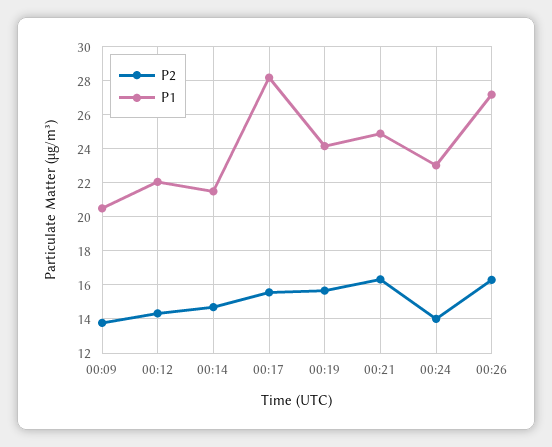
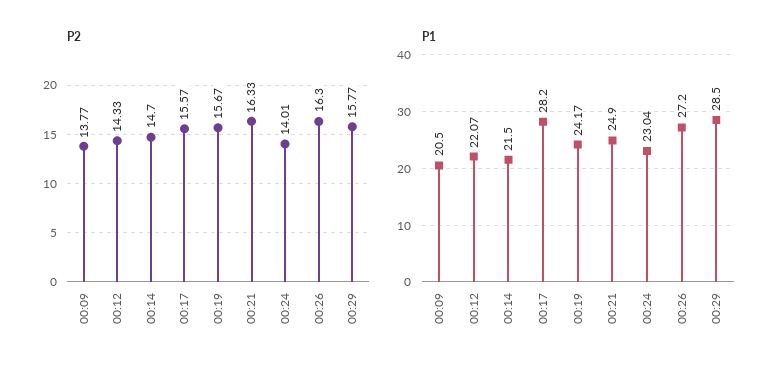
P2, 00:29: none -> 15.77
P1, 00:29: none -> 28.5

